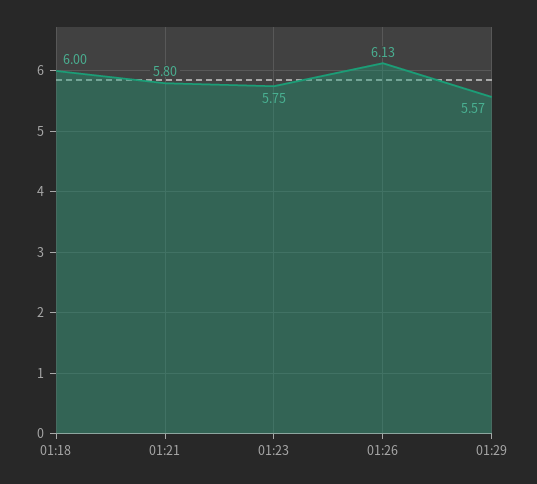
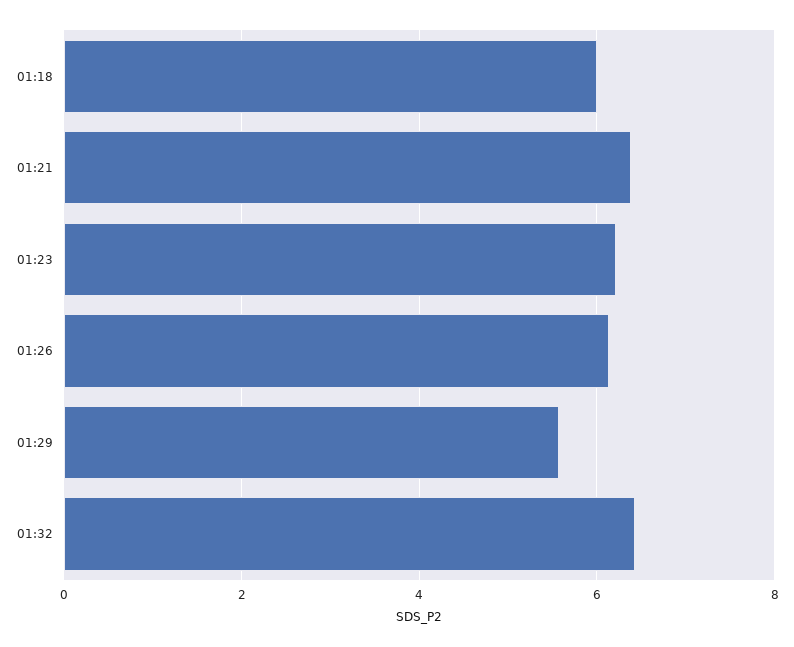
01:21: 5.8 -> 6.4
01:23: 5.75 -> 6.2
01:32: none -> 6.4

